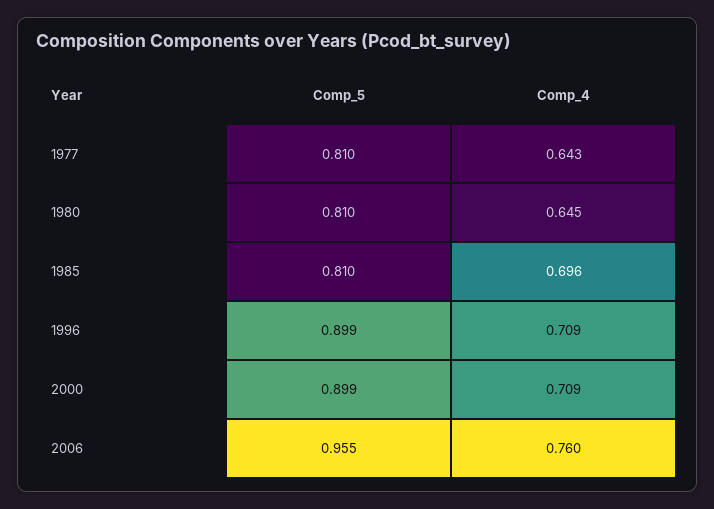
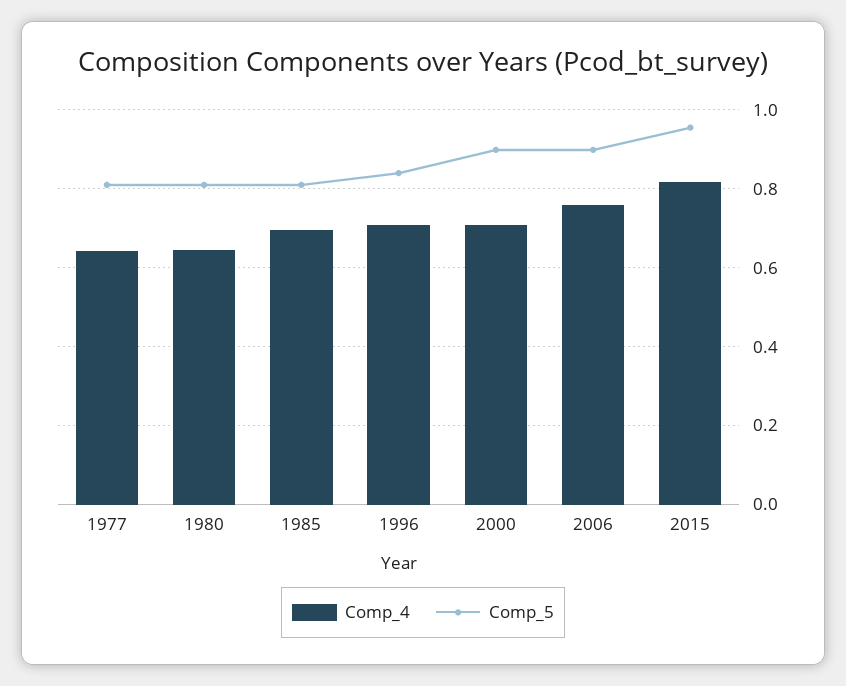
Comp_5, 1996: 0.899 -> 0.84
Comp_5, 2006: 0.955 -> 0.9
Comp_4, 2015: none -> 0.82
Comp_5, 2015: none -> 0.96

